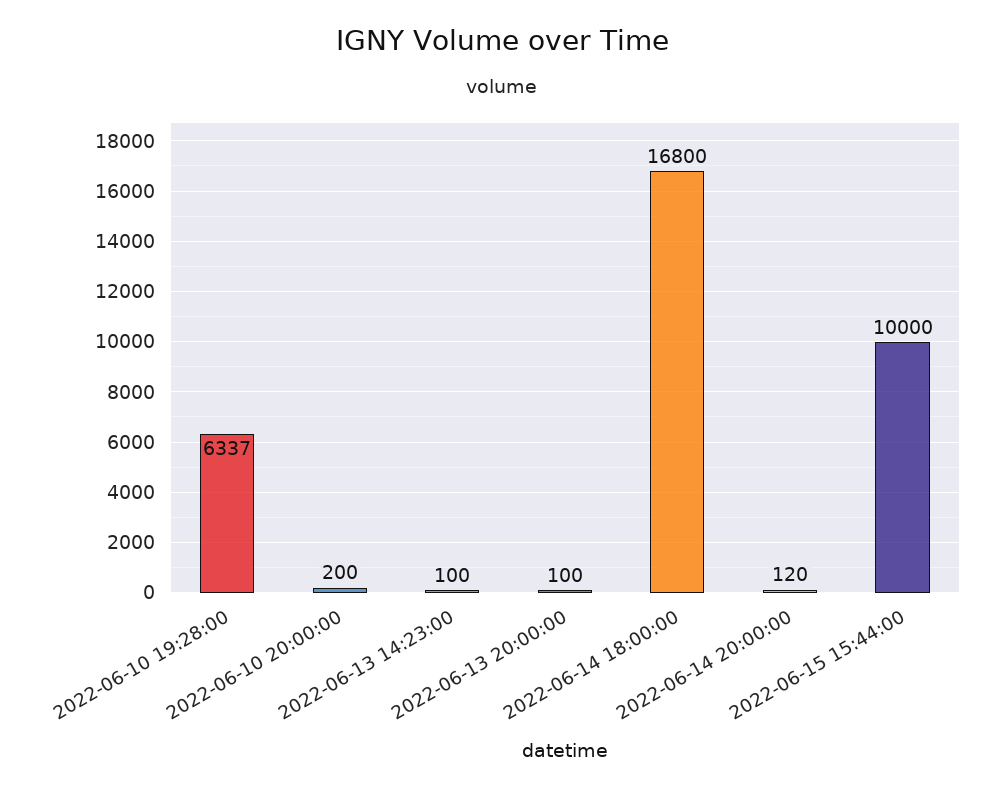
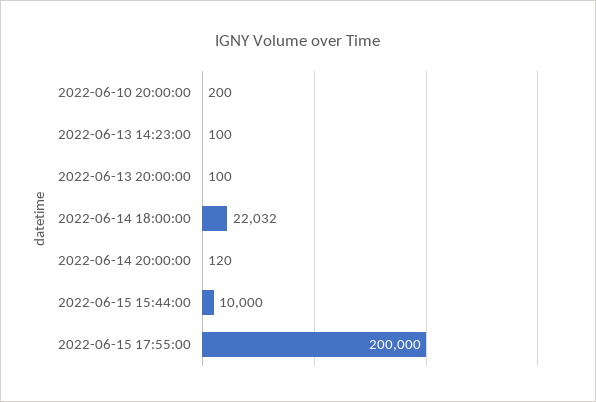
2022-06-10 19:28:00: 6337 -> none
2022-06-14 18:00:00: 16800 -> 22032
2022-06-15 17:55:00: none -> 200000

